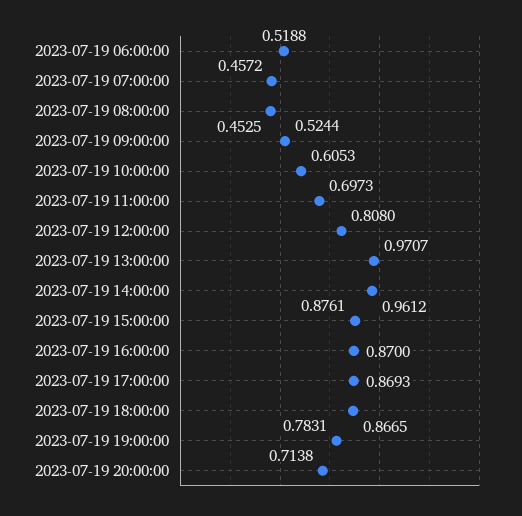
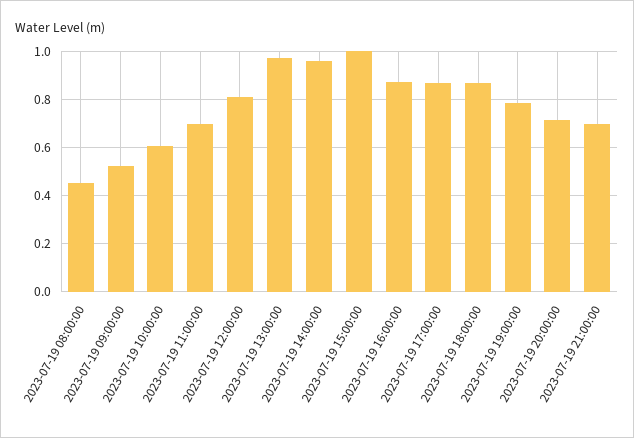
2023-07-19 06:00:00: 0.5188 -> none
2023-07-19 07:00:00: 0.4572 -> none
2023-07-19 15:00:00: 0.8761 -> 1
2023-07-19 21:00:00: none -> 0.7

